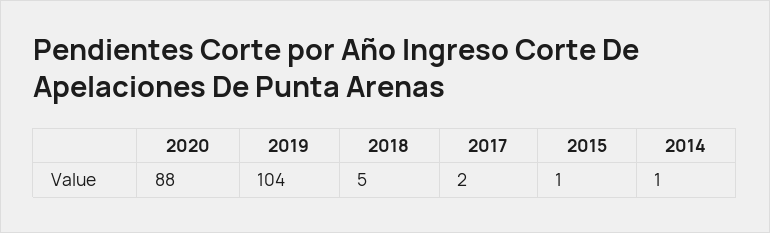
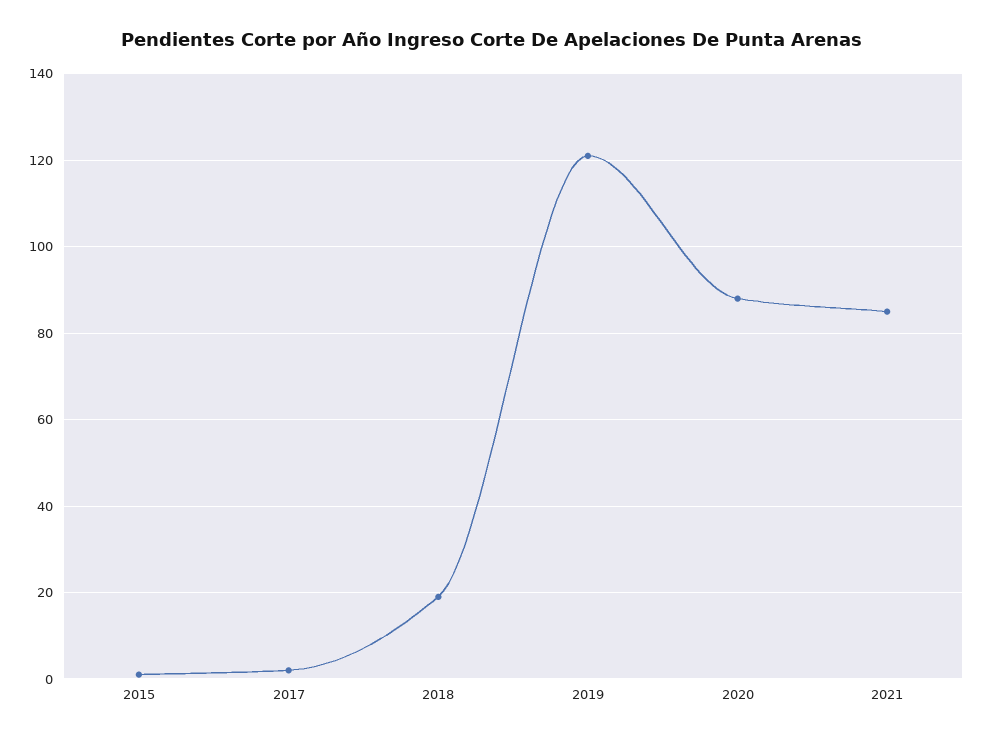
2019: 104 -> 120
2018: 5 -> 20
2014: 1 -> none
2021: none -> 85

